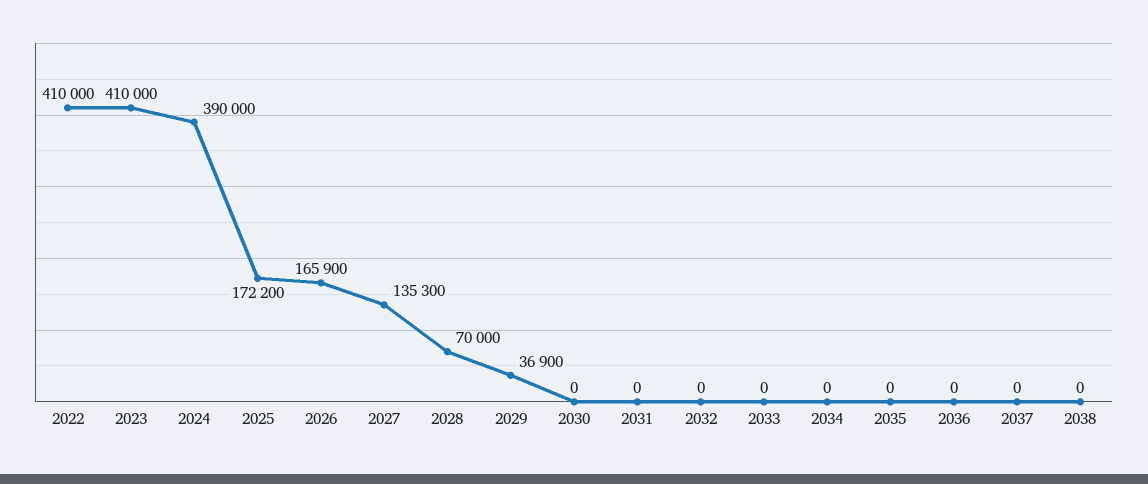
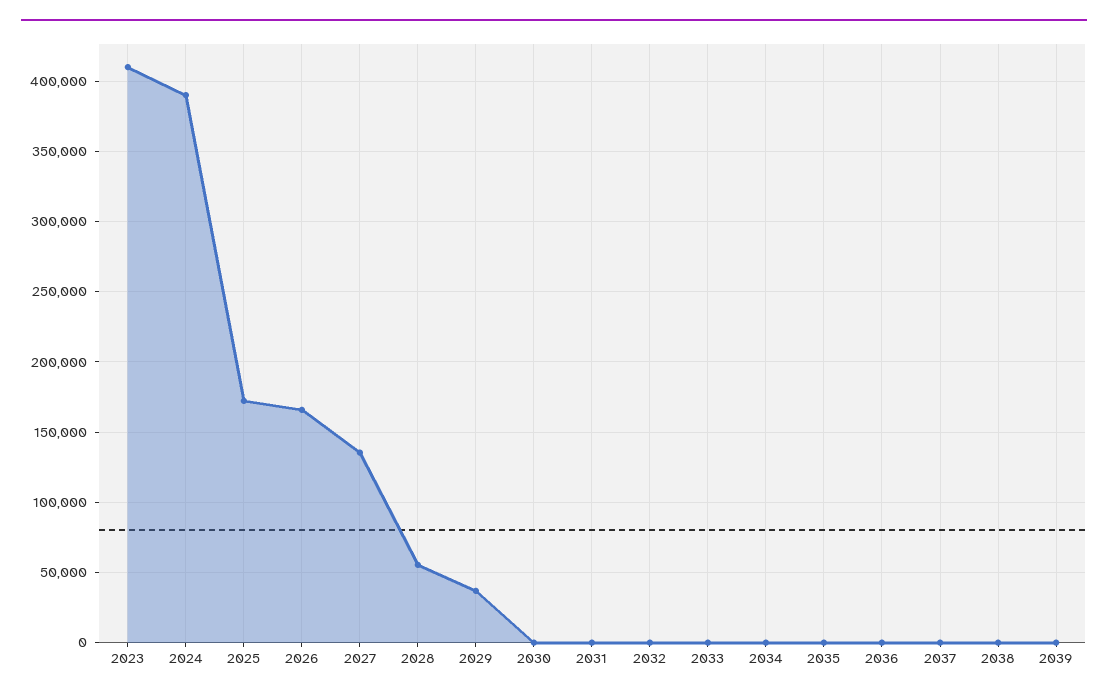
2022: 410000 -> none
2028: 70000 -> 55000
2039: none -> 0

